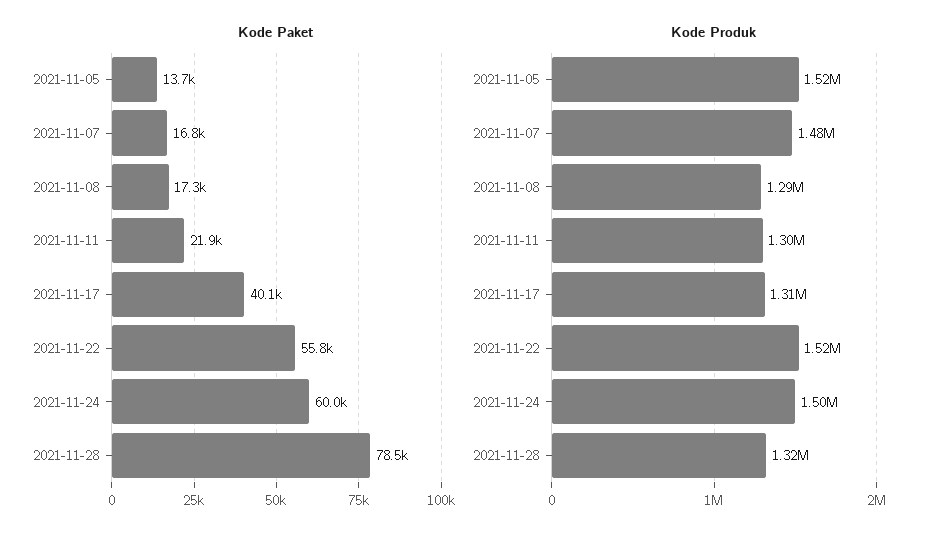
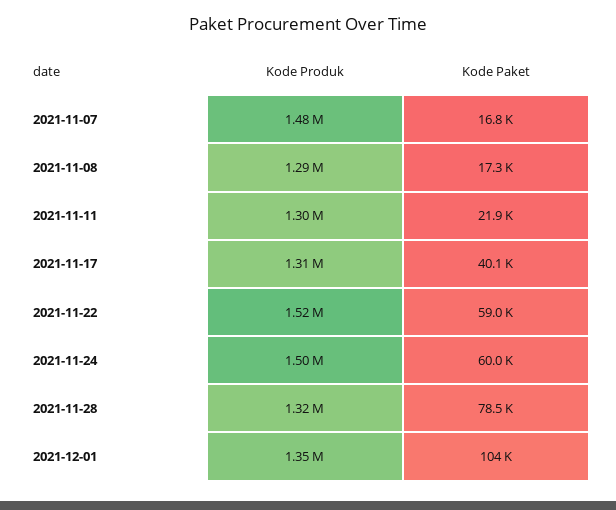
Kode Paket, 2021-11-05: 13700 -> none
Kode Paket, 2021-11-22: 55800 -> 59000
Kode Produk, 2021-11-05: 1520000 -> none
Kode Produk, 2021-12-01: none -> 1350000
Kode Paket, 2021-12-01: none -> 104000

